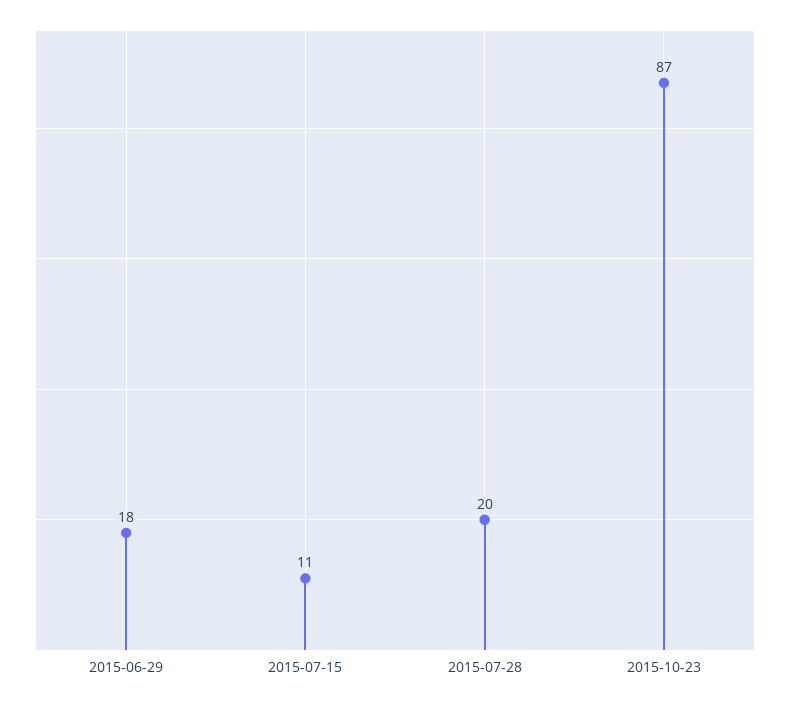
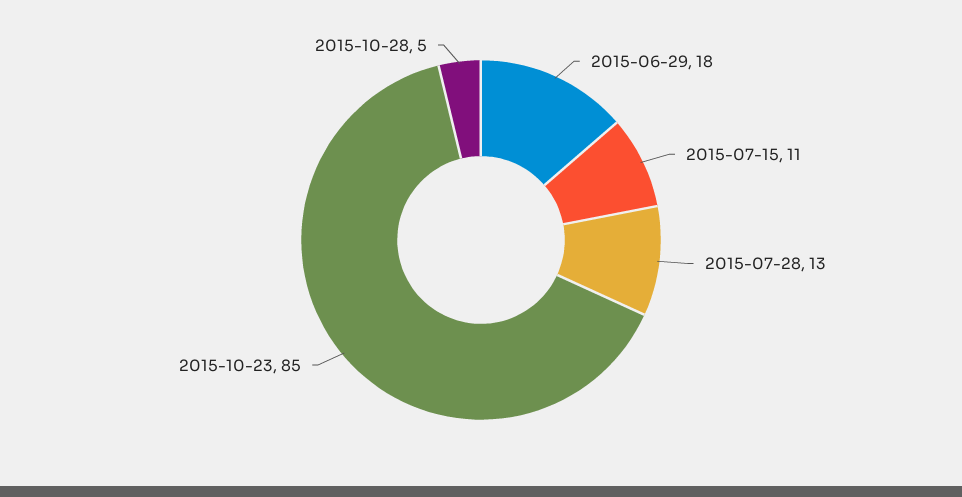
2015-07-28: 20 -> 13
2015-10-23: 87 -> 85
2015-10-28: none -> 5

